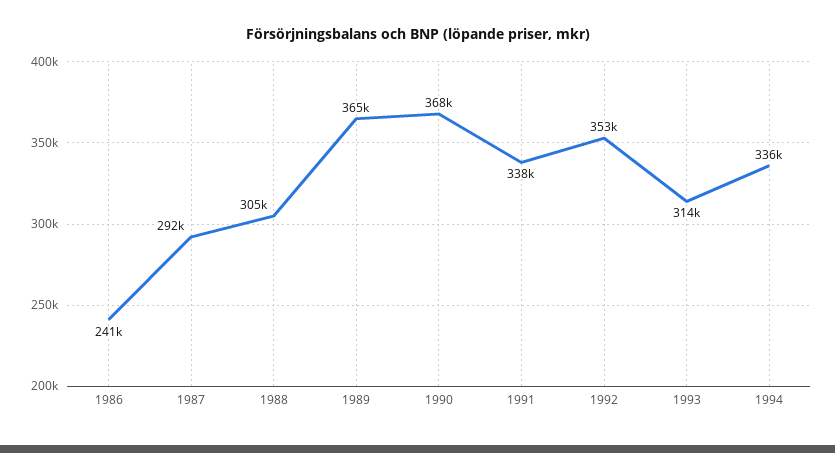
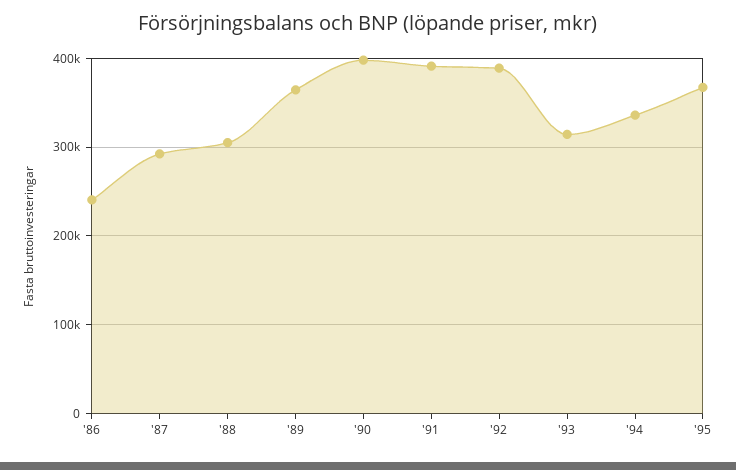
1990: 368000 -> 400000
1991: 338000 -> 390000
1992: 353000 -> 390000
'95: none -> 370000

